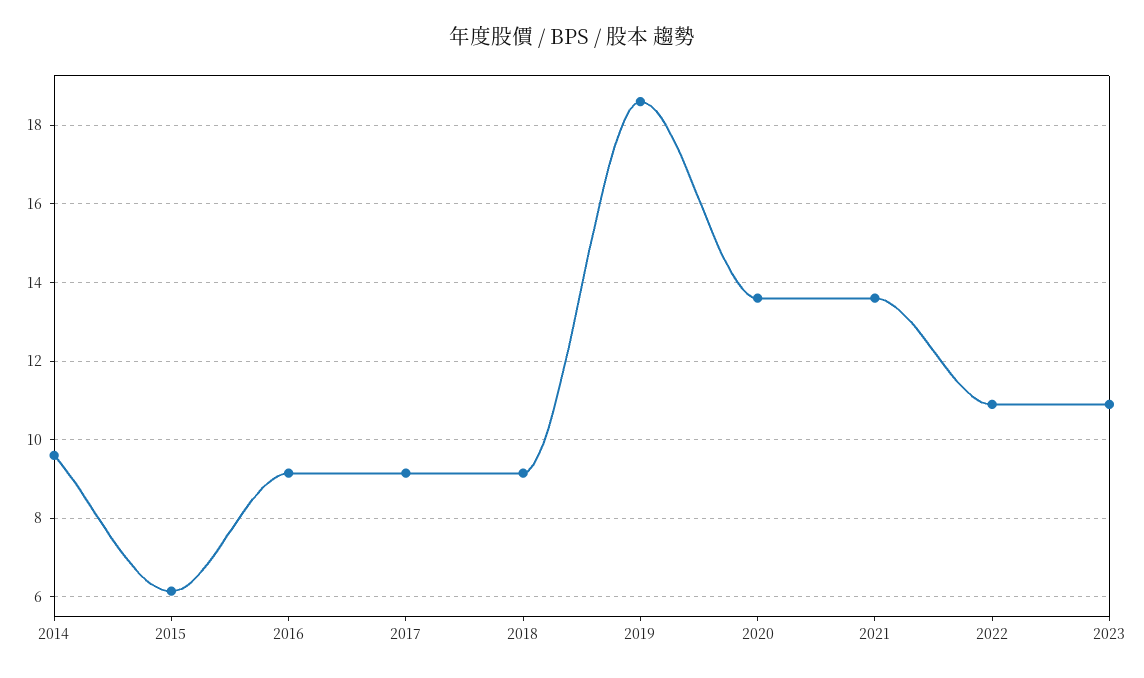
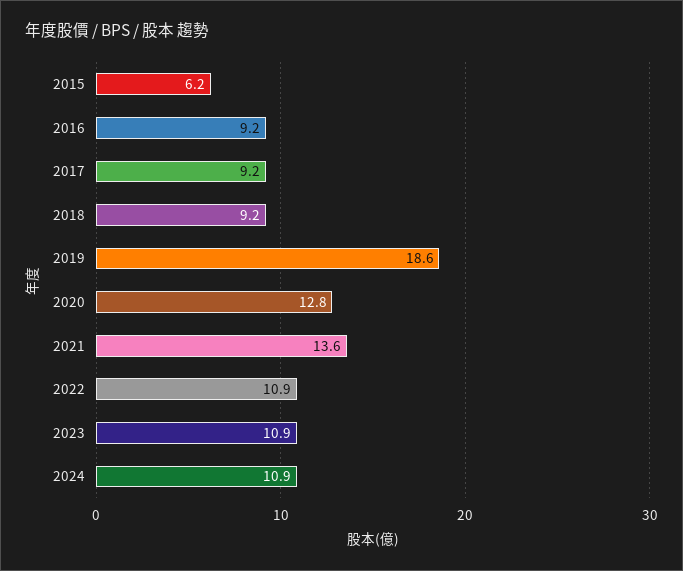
2014: 9.6 -> none
2020: 13.6 -> 12.8
2024: none -> 10.9

